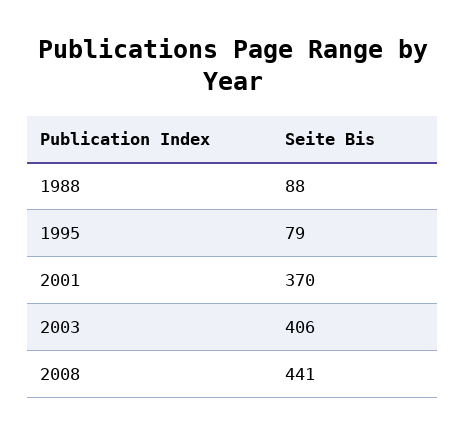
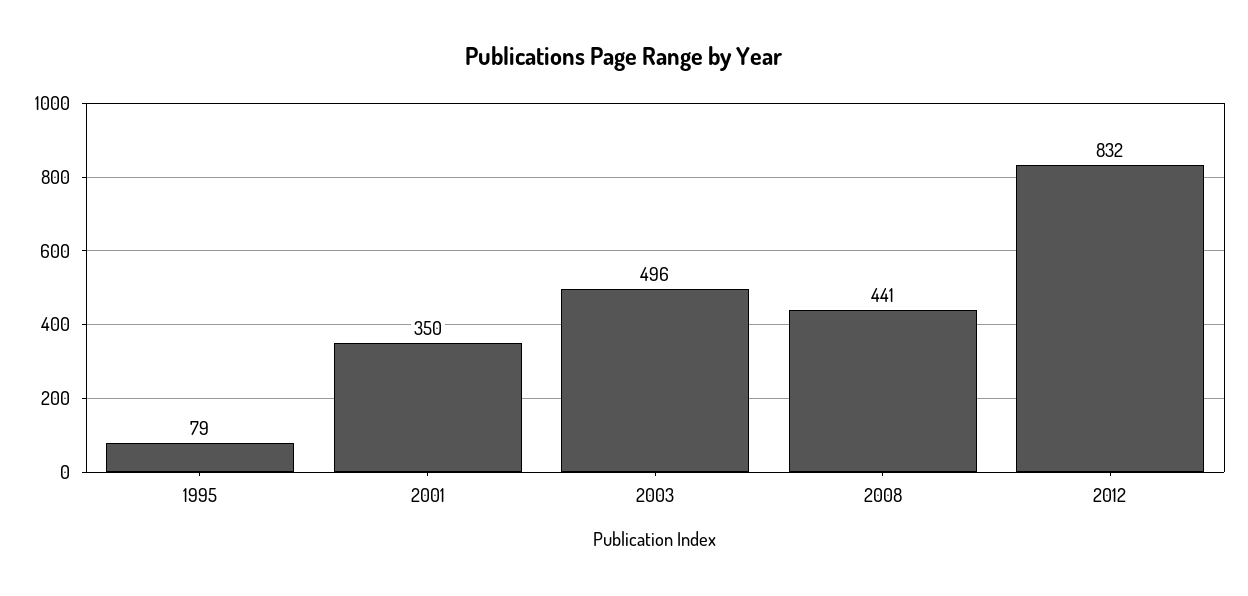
1988: 88 -> none
2001: 370 -> 350
2003: 406 -> 496
2012: none -> 832

